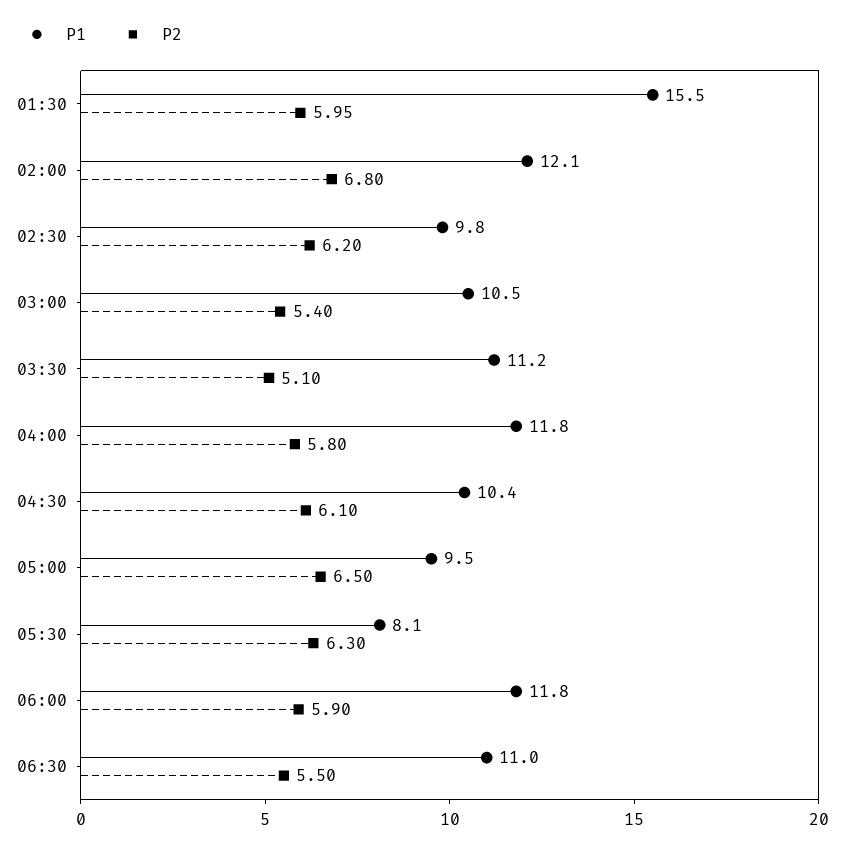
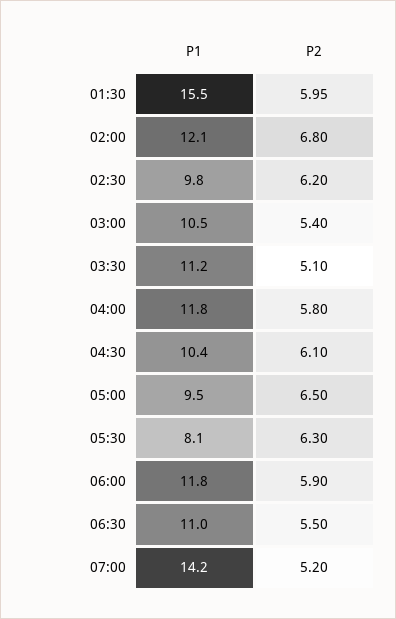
P1, 07:00: none -> 14.2
P2, 07:00: none -> 5.2

